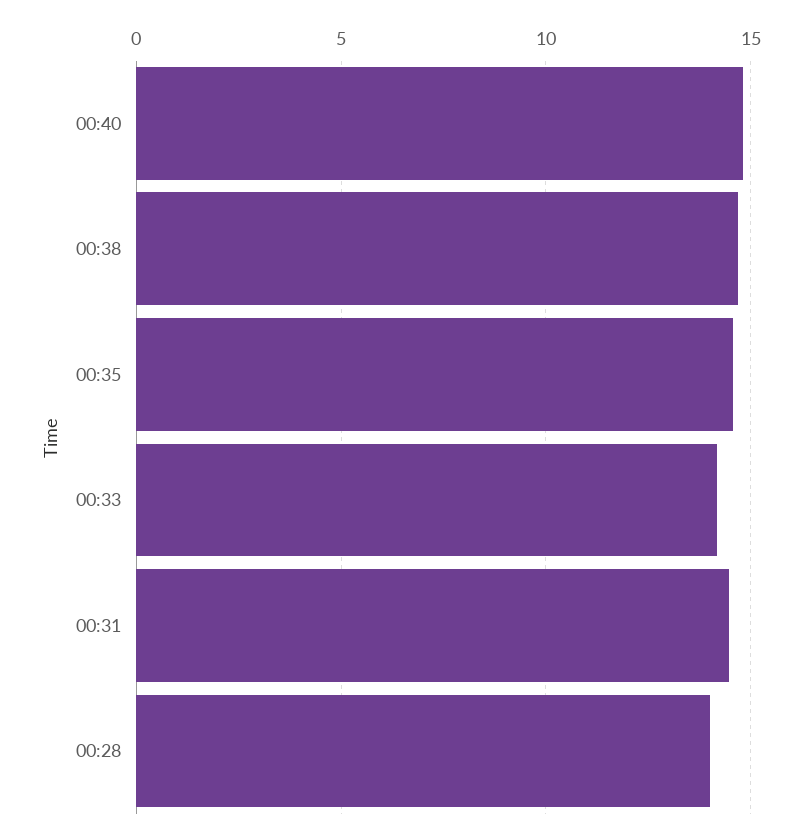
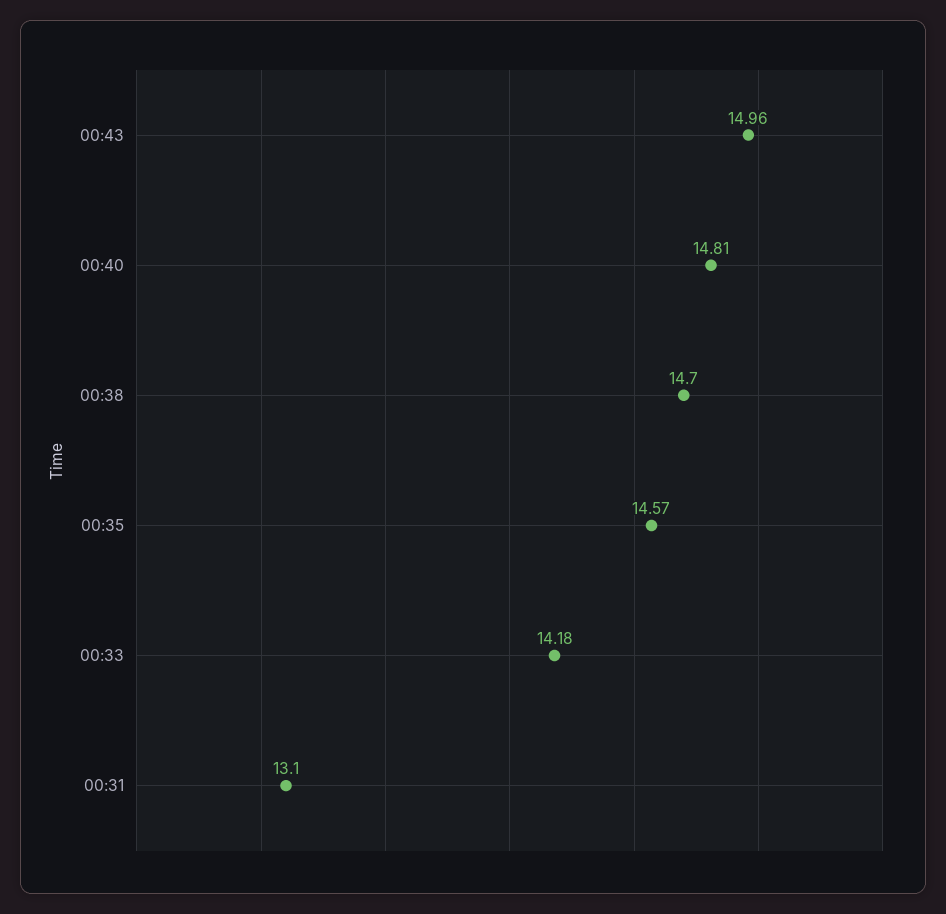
00:31: 14.5 -> 13.1
00:28: 14 -> none
00:43: none -> 14.96

